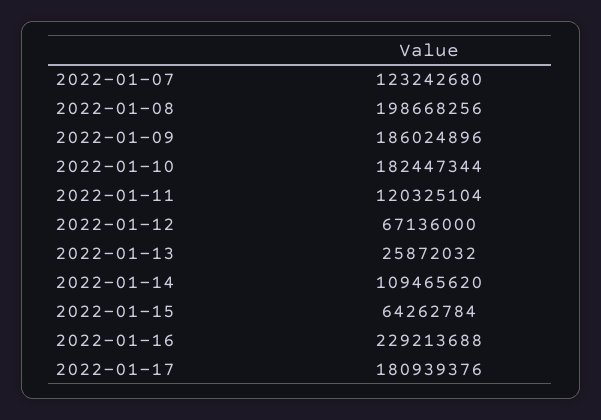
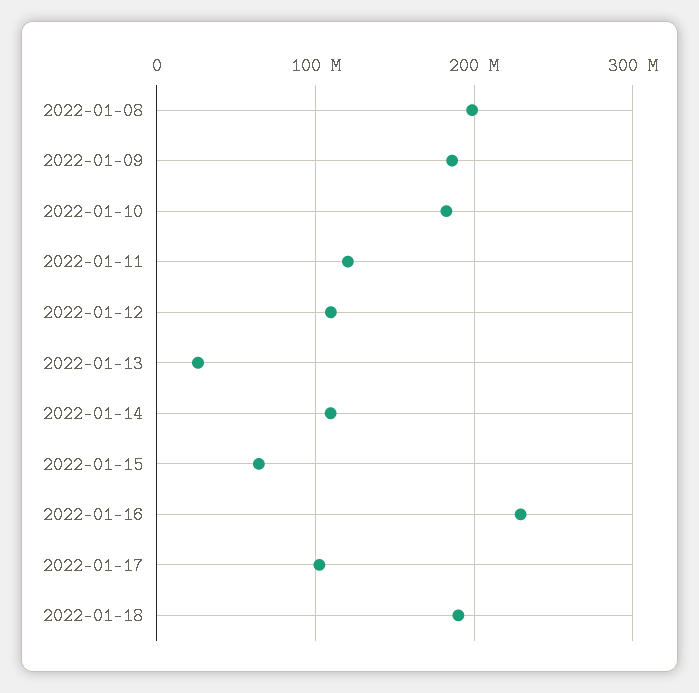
2022-01-07: 123242680 -> none
2022-01-12: 67136000 -> 110000000
2022-01-17: 180939376 -> 100000000
2022-01-18: none -> 190000000

